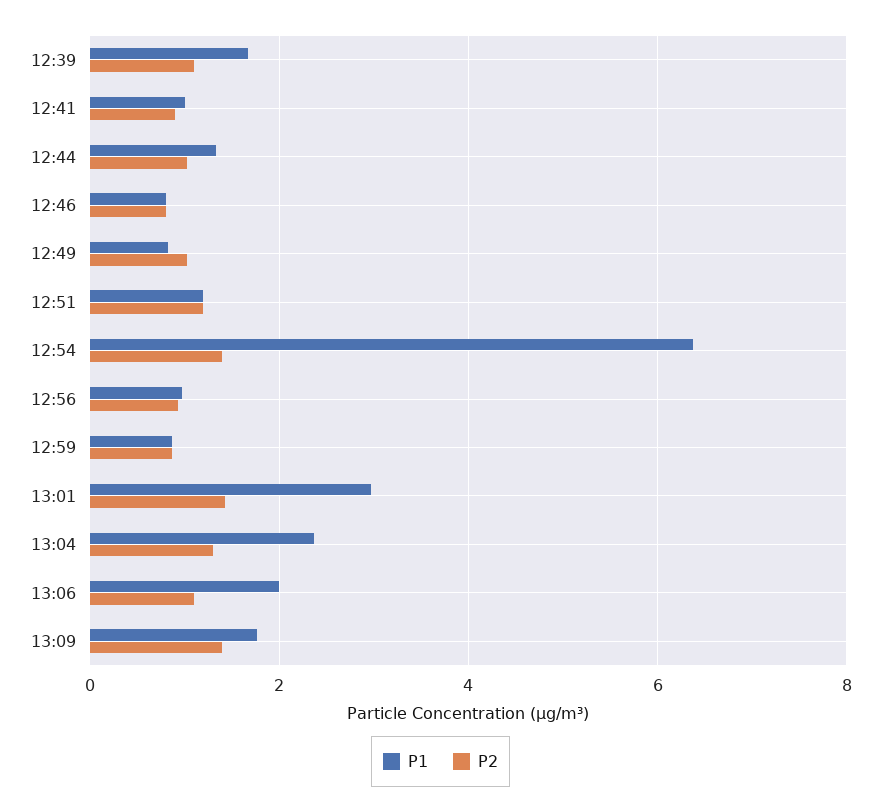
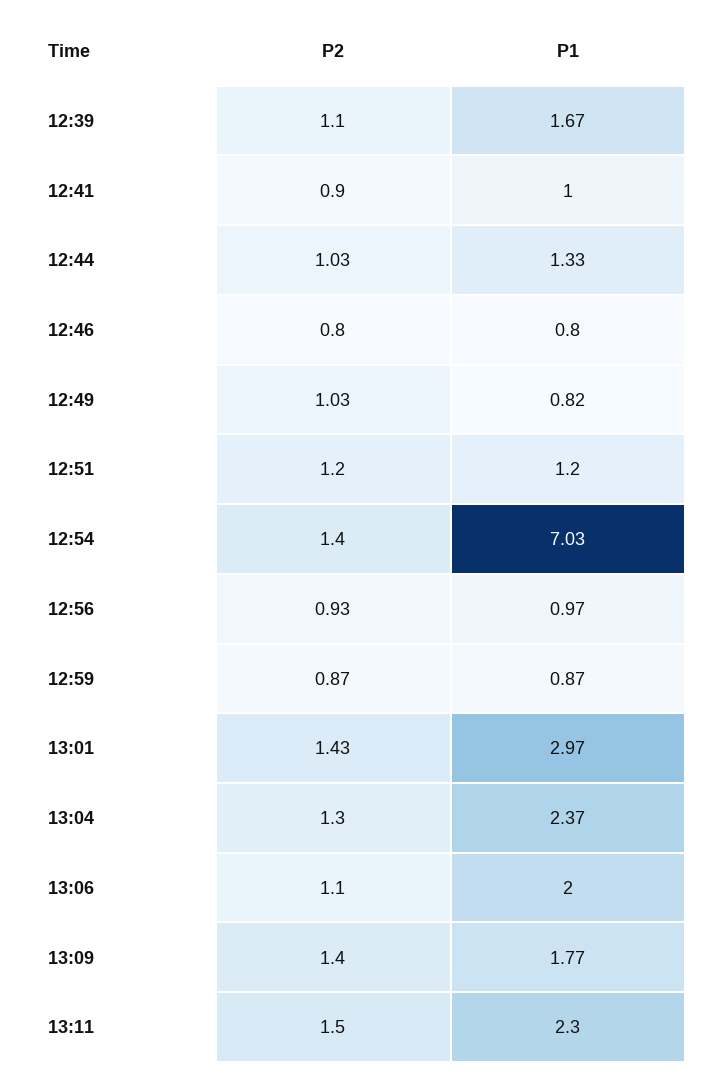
P1, 12:54: 6.4 -> 7.03
P2, 13:11: none -> 1.5
P1, 13:11: none -> 2.3

